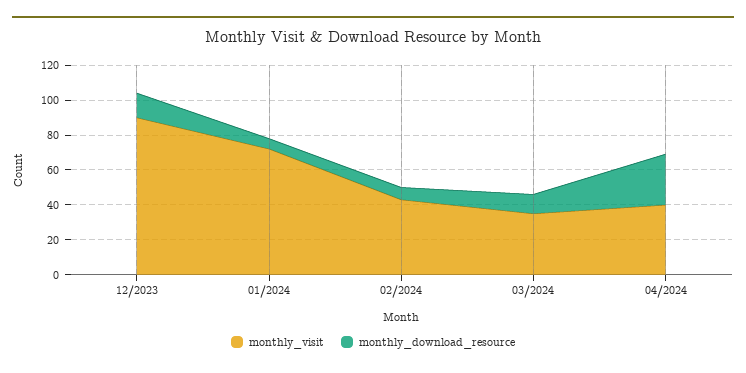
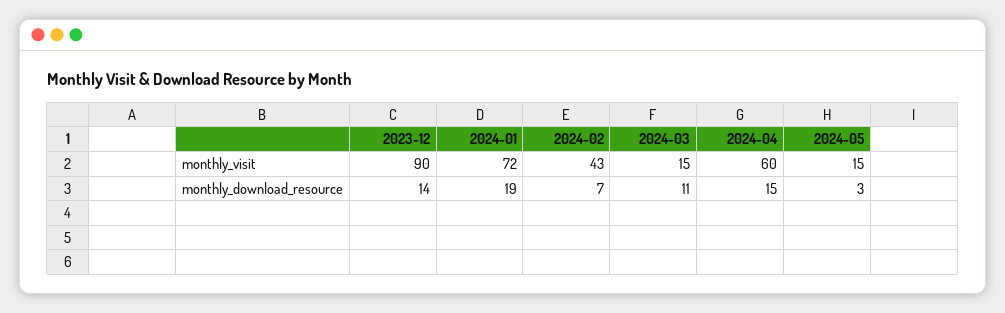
monthly_download_resource, 01/2024: 5 -> 19
monthly_visit, 03/2024: 35 -> 15
monthly_visit, 04/2024: 40 -> 60
monthly_download_resource, 04/2024: 30 -> 15
monthly_visit, 2024-05: none -> 15
monthly_download_resource, 2024-05: none -> 3

